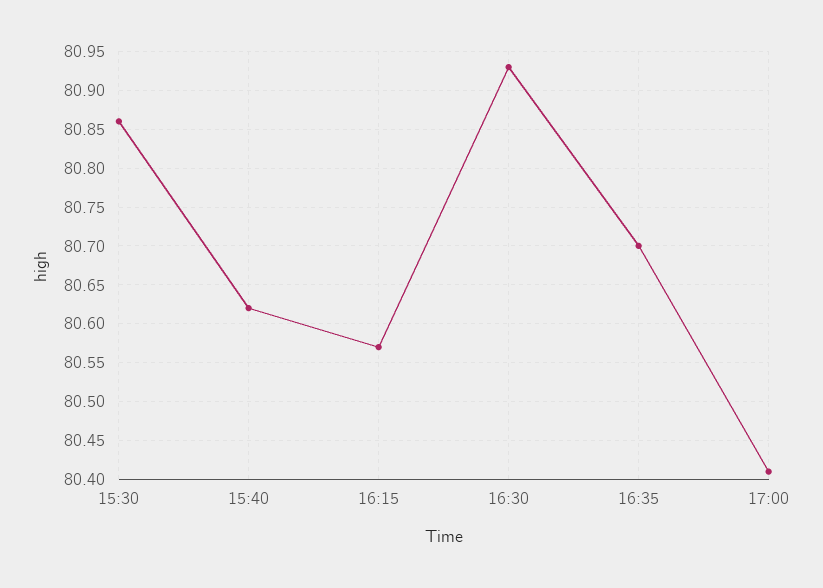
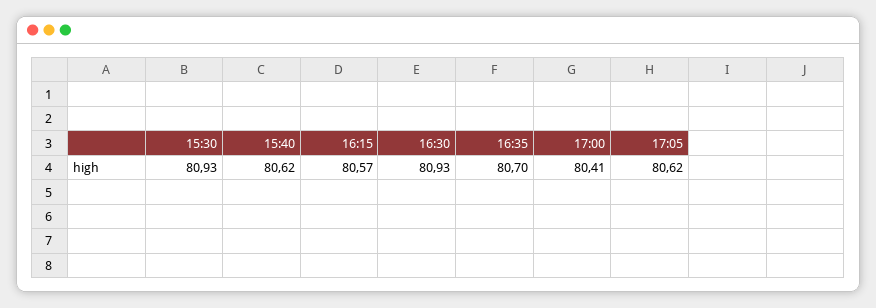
15:30: 80.86 -> 80.93
17:05: none -> 80.62

